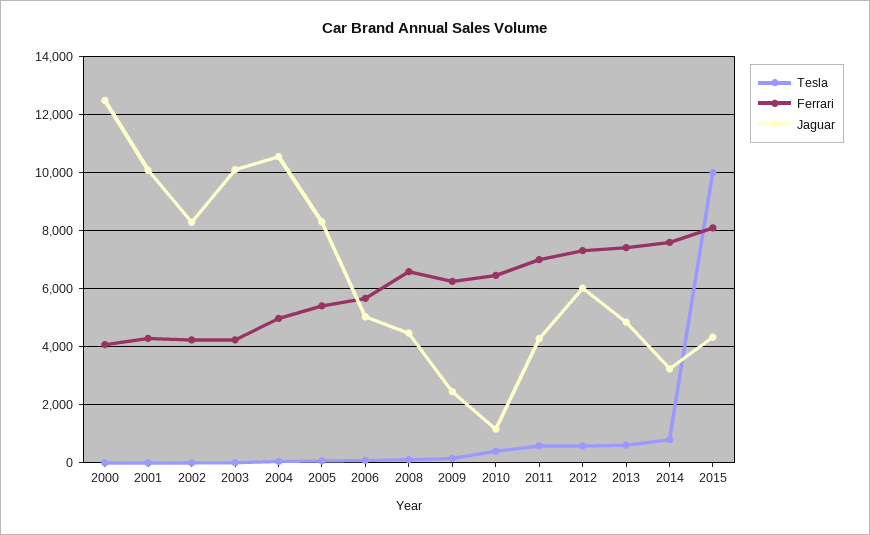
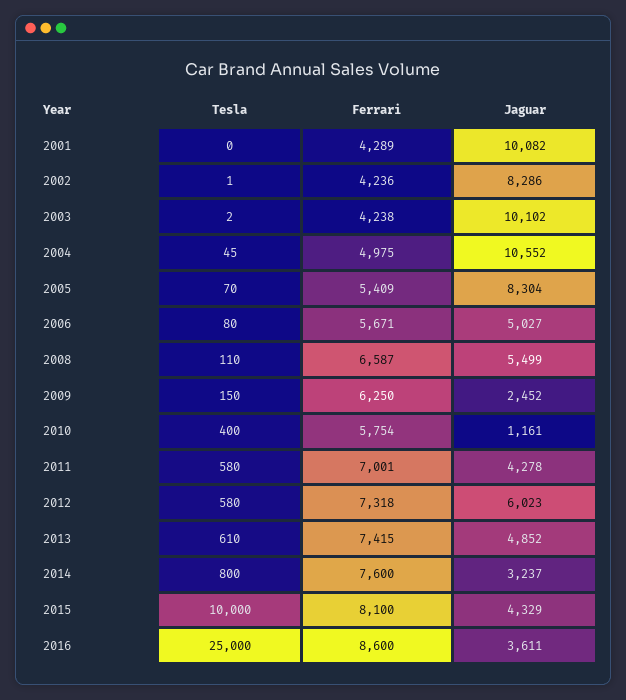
Tesla, 2000: 0 -> none
Ferrari, 2000: 4000 -> none
Jaguar, 2000: 12500 -> none
Jaguar, 2008: 4500 -> 5499
Ferrari, 2010: 6500 -> 5754
Tesla, 2016: none -> 25000
Ferrari, 2016: none -> 8600
Jaguar, 2016: none -> 3611

